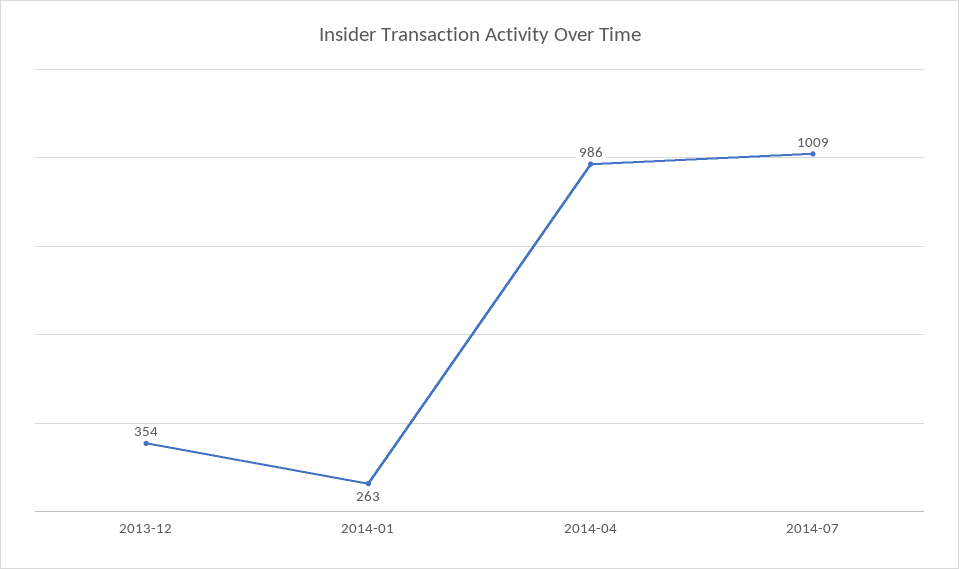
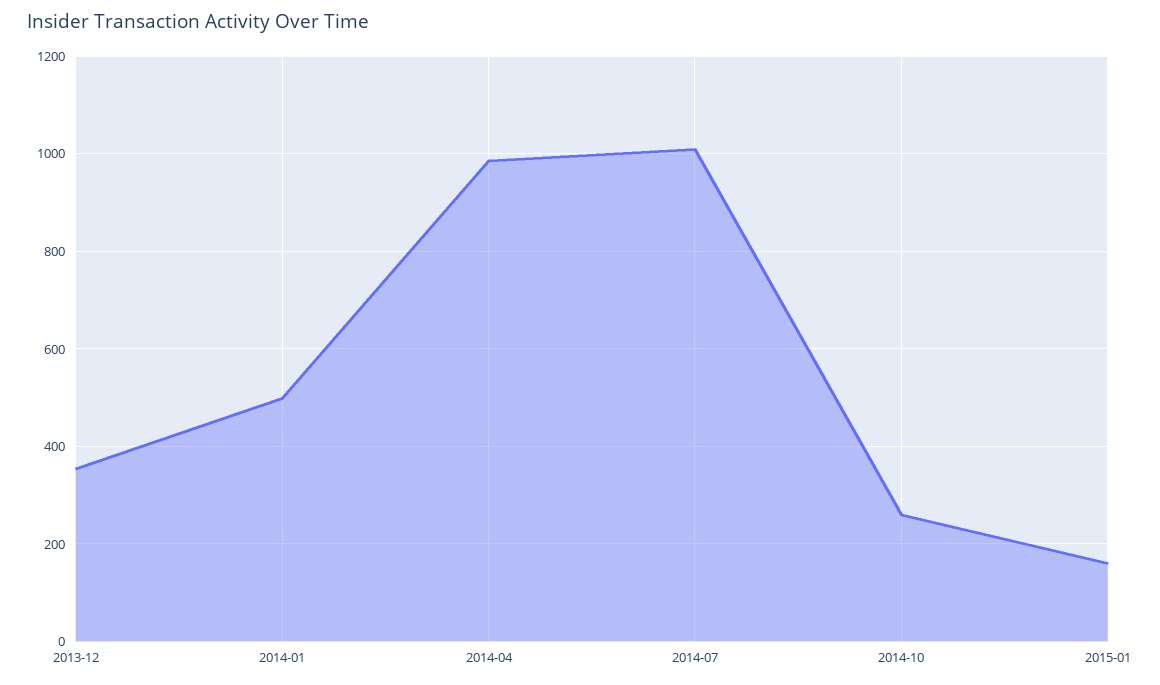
2014-01: 263 -> 500
2014-10: none -> 260
2015-01: none -> 160

